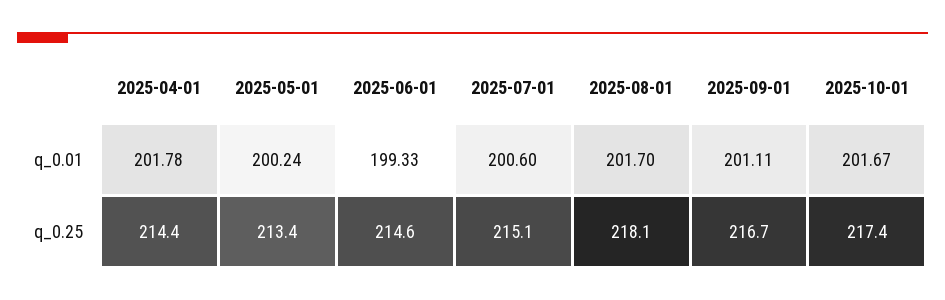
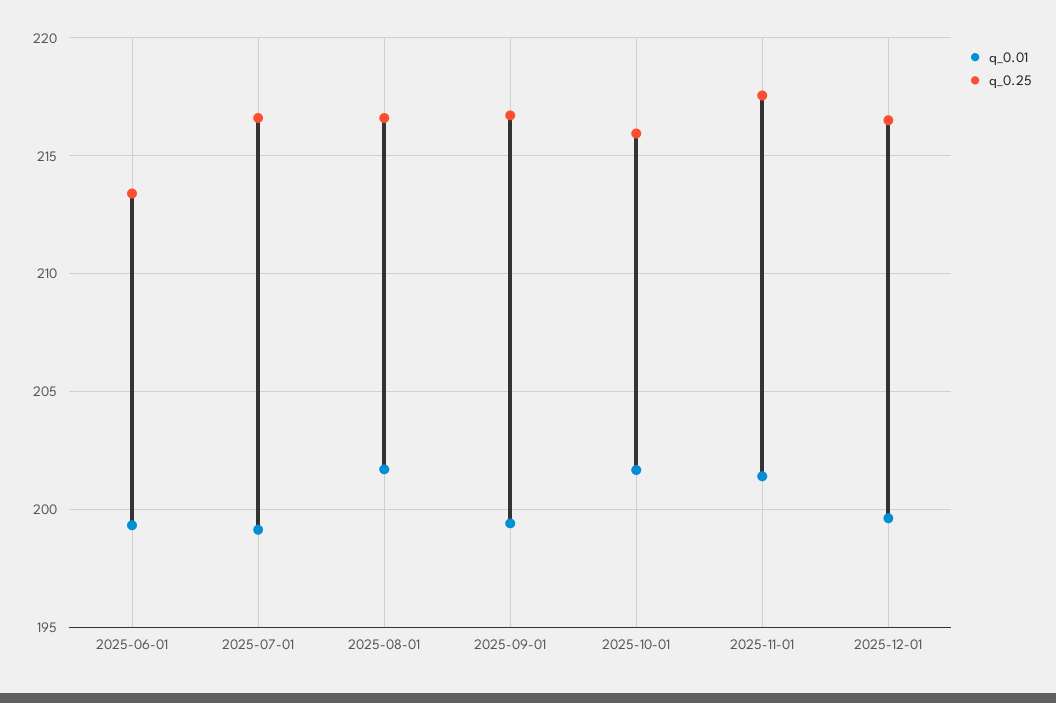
q_0.01, 2025-04-01: 201.78 -> none
q_0.01, 2025-05-01: 200.24 -> none
q_0.01, 2025-07-01: 200.6 -> 199
q_0.01, 2025-09-01: 201.11 -> 199.5
q_0.25, 2025-04-01: 214.4 -> none
q_0.25, 2025-05-01: 213.4 -> none
q_0.25, 2025-06-01: 214.6 -> 213.5
q_0.25, 2025-07-01: 215.1 -> 216.5
q_0.25, 2025-08-01: 218.1 -> 216.5
q_0.25, 2025-10-01: 217.4 -> 216
q_0.01, 2025-11-01: none -> 201.5
q_0.25, 2025-11-01: none -> 217.5
q_0.01, 2025-12-01: none -> 199.5
q_0.25, 2025-12-01: none -> 216.5

